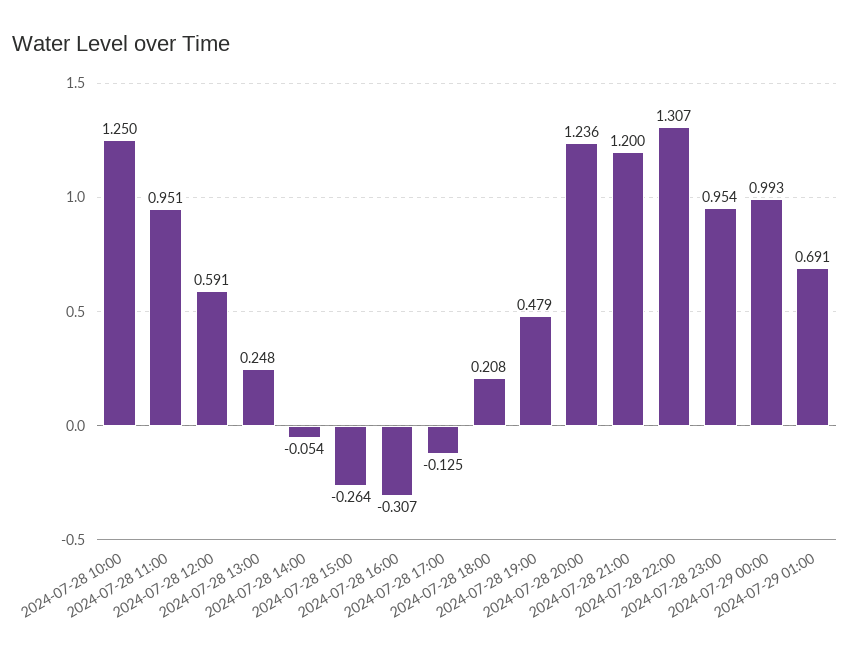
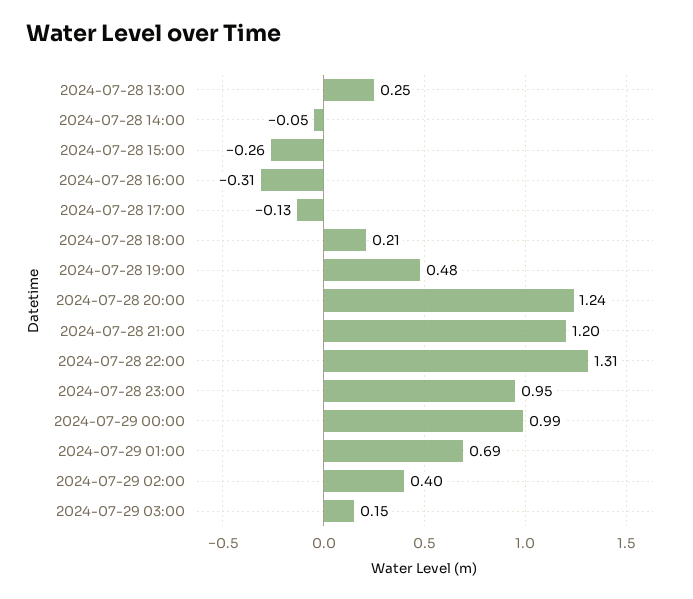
2024-07-28 10:00: 1.25 -> none
2024-07-28 11:00: 0.951 -> none
2024-07-28 12:00: 0.591 -> none
2024-07-29 02:00: none -> 0.4
2024-07-29 03:00: none -> 0.15

